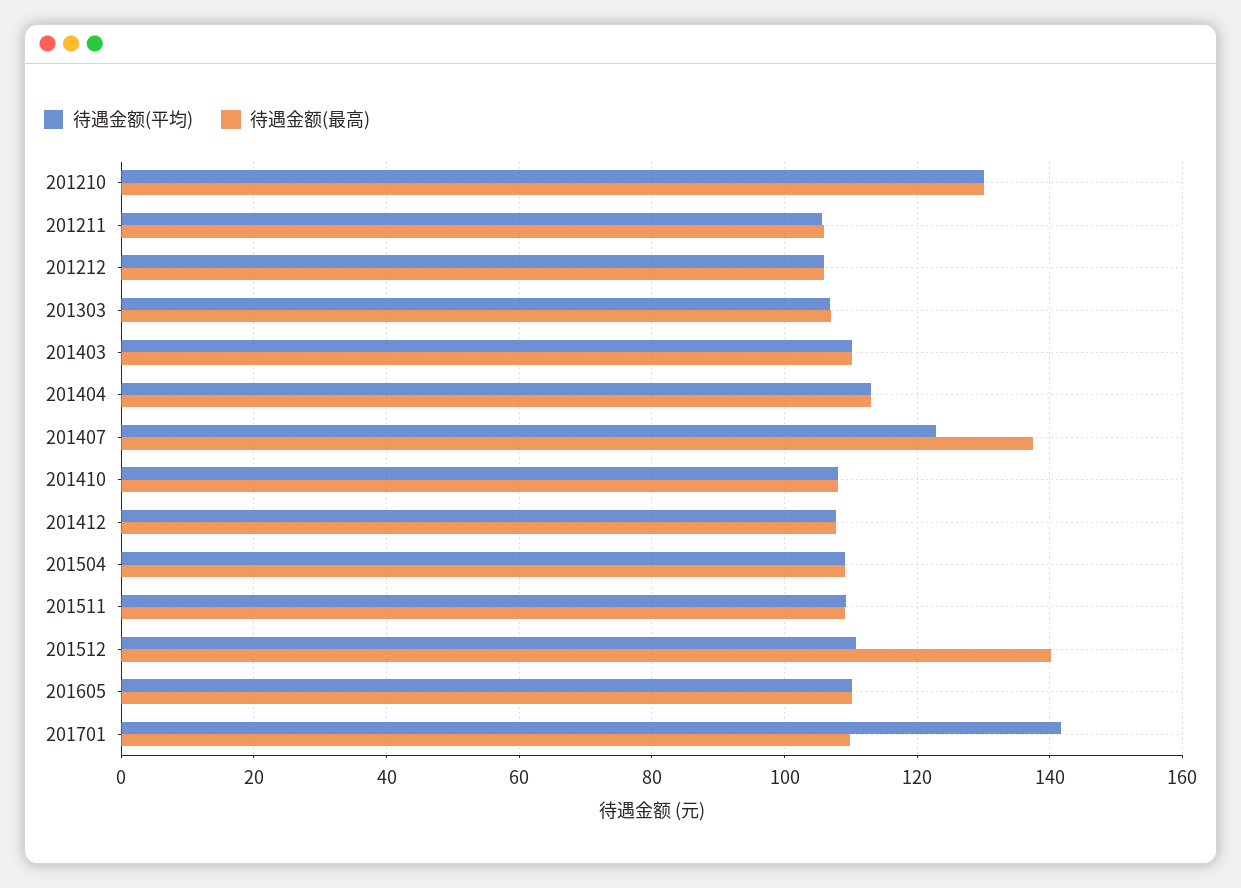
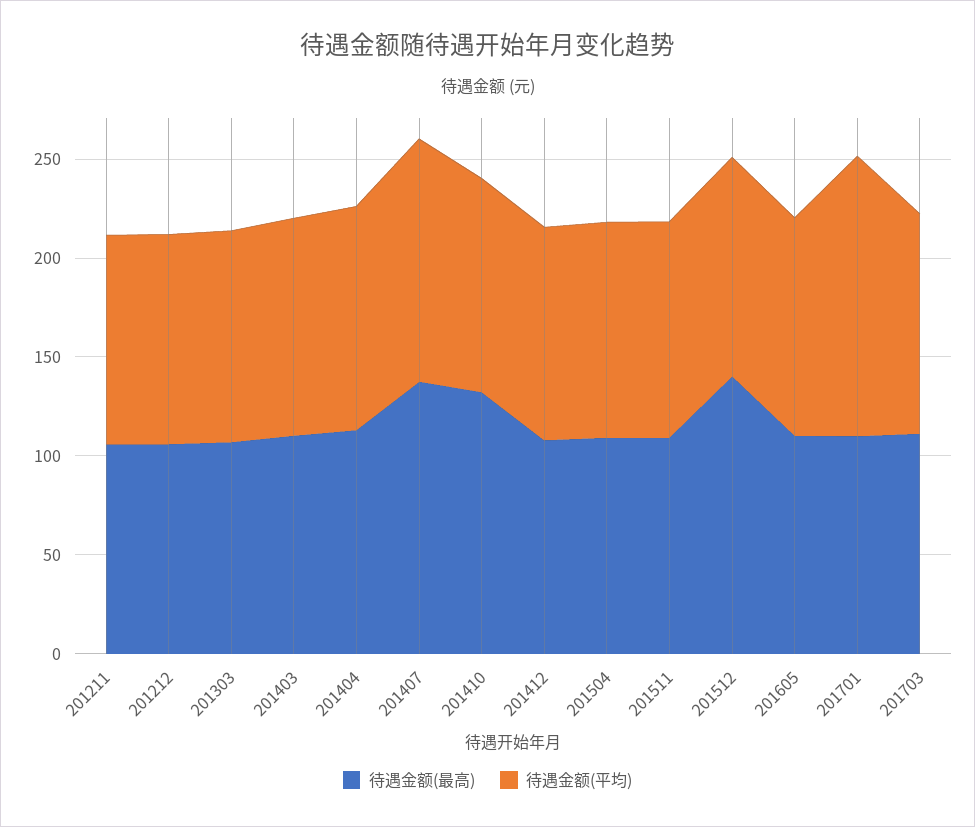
待遇金额(平均), 201210: 130 -> none
待遇金额(最高), 201210: 130 -> none
待遇金额(最高), 201410: 108 -> 130
待遇金额(最高), 201703: none -> 110
待遇金额(平均), 201703: none -> 110

